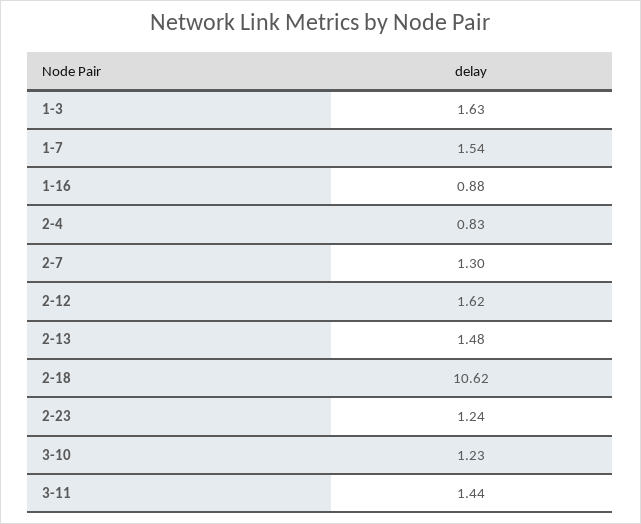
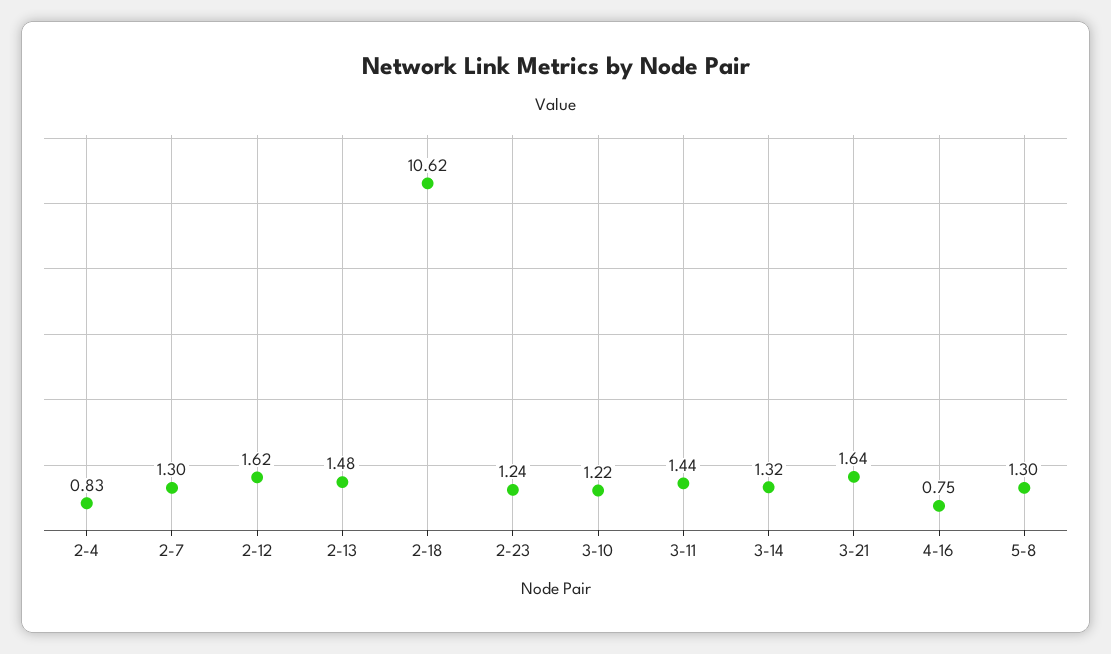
1-3: 1.63 -> none
1-7: 1.54 -> none
1-16: 0.88 -> none
3-10: 1.23 -> 1.22
3-14: none -> 1.32
3-21: none -> 1.64
4-16: none -> 0.75
5-8: none -> 1.3

